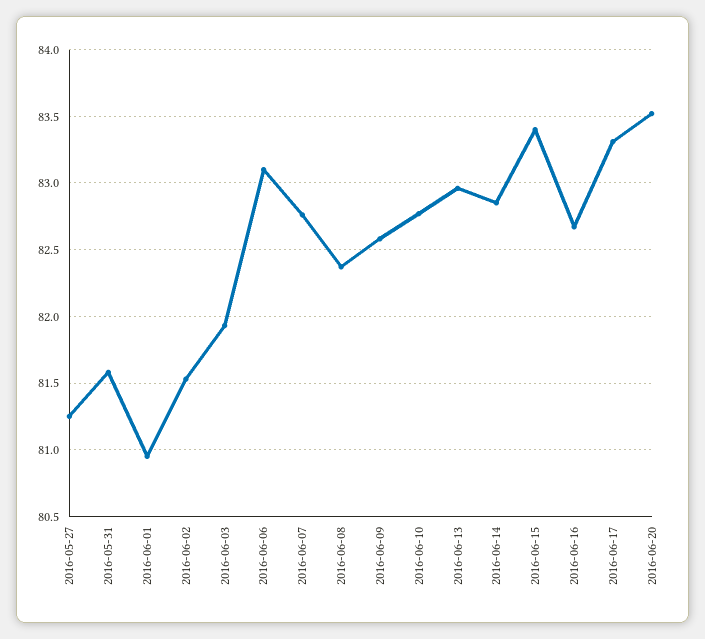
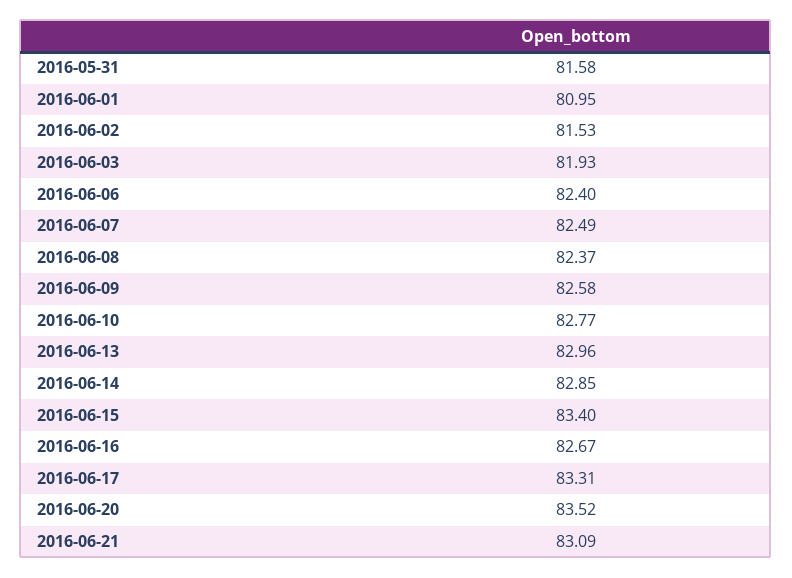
2016-05-27: 81.25 -> none
2016-06-06: 83.1 -> 82.4
2016-06-07: 82.75 -> 82.49
2016-06-21: none -> 83.09

